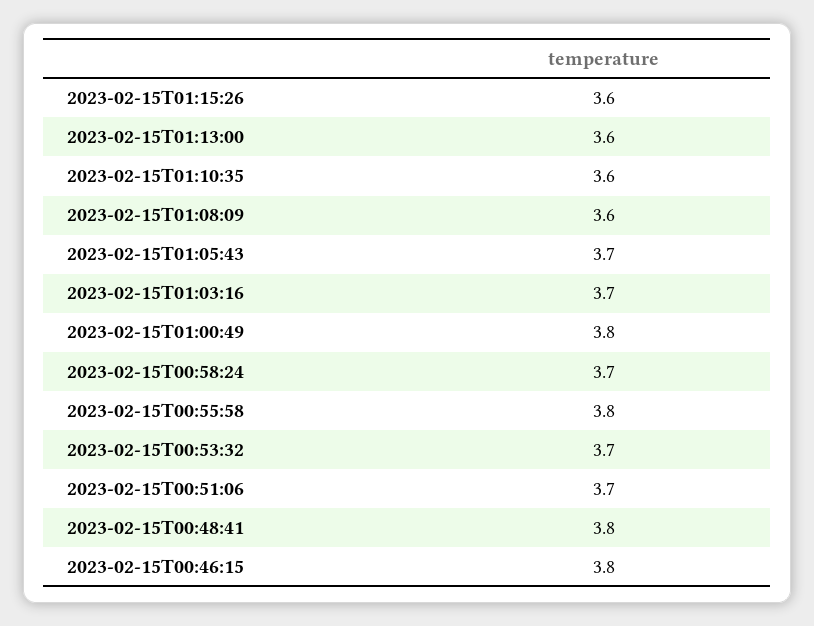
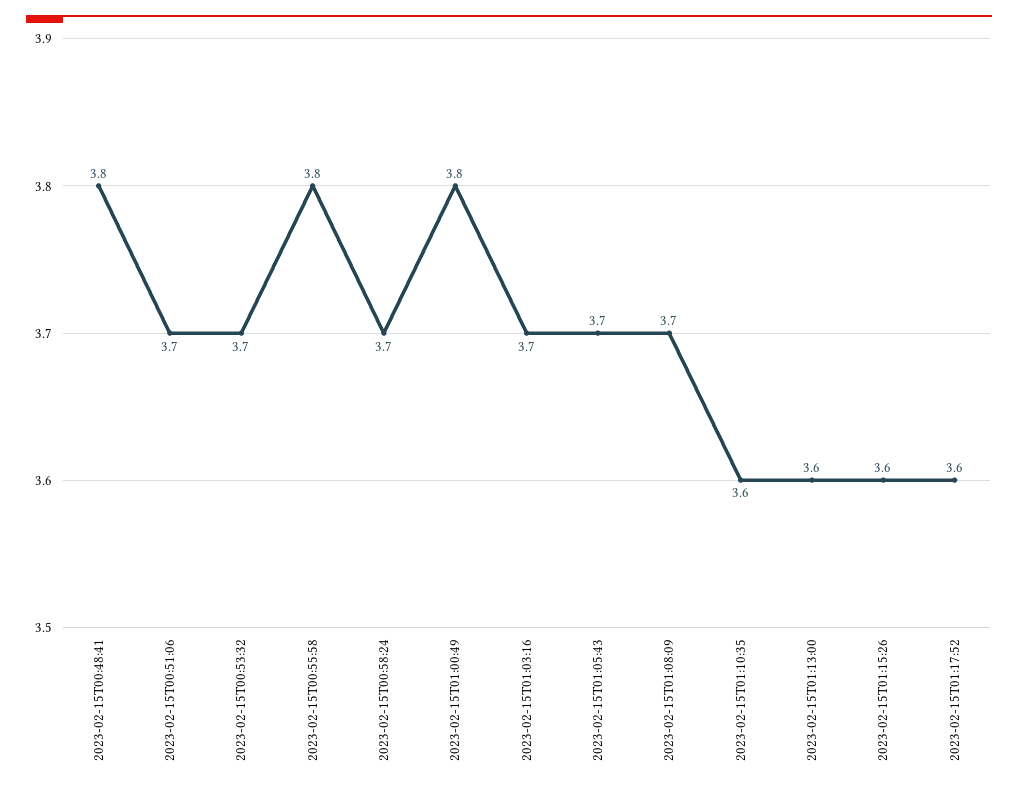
2023-02-15T01:08:09: 3.6 -> 3.7
2023-02-15T00:46:15: 3.8 -> none
2023-02-15T01:17:52: none -> 3.6

